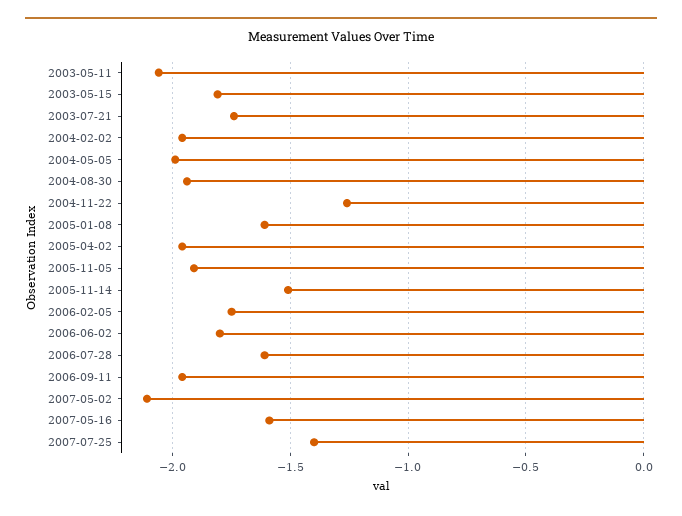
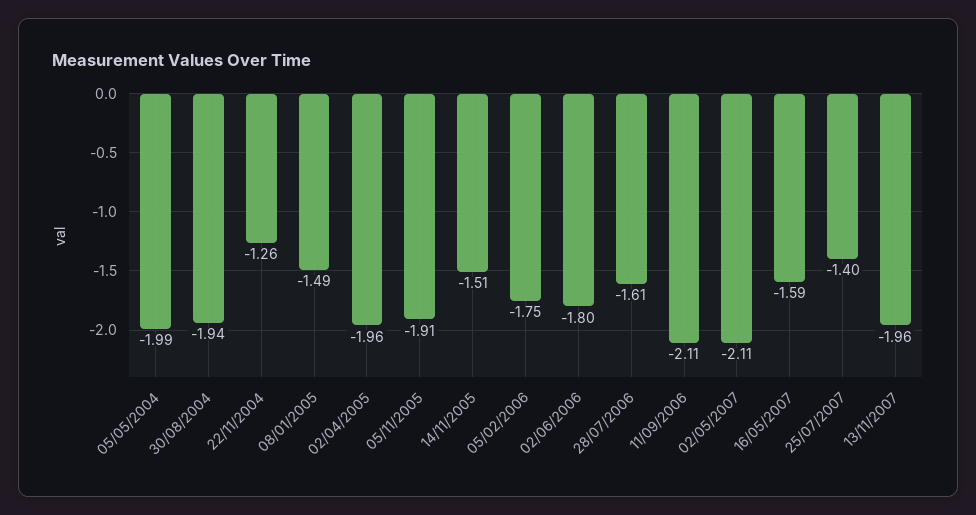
2003-05-11: -2.05 -> none
2003-05-15: -1.8 -> none
2003-07-21: -1.75 -> none
2004-02-02: -1.95 -> none
2005-01-08: -1.6 -> -1.49
2006-09-11: -1.95 -> -2.11
13/11/2007: none -> -1.96

